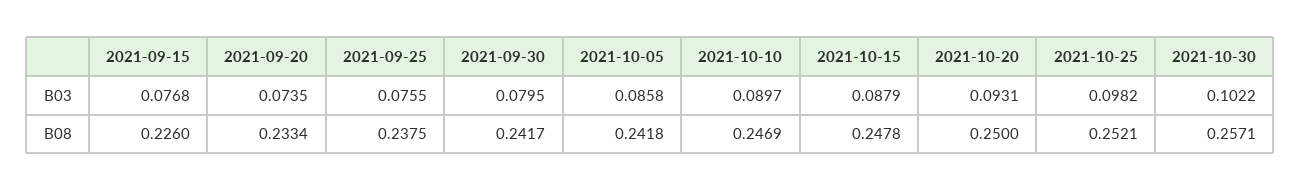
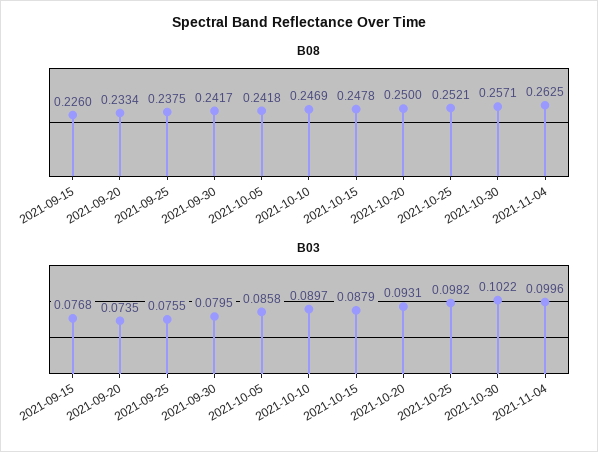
B08, 2021-11-04: none -> 0.2625
B03, 2021-11-04: none -> 0.0996

